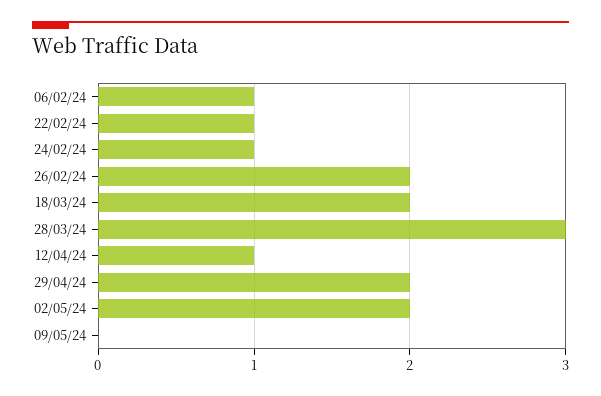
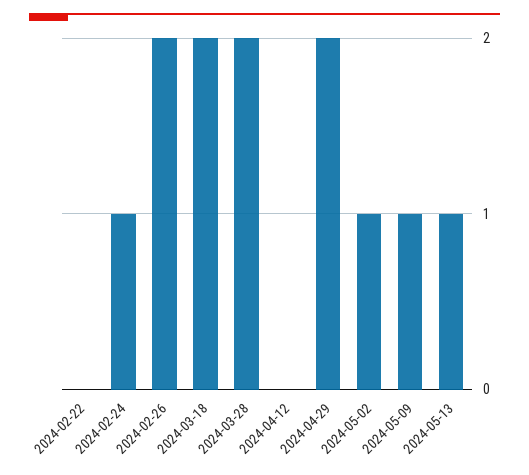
06/02/24: 1 -> none
22/02/24: 1 -> 0
28/03/24: 3 -> 2
12/04/24: 1 -> 0
02/05/24: 2 -> 1
09/05/24: 0 -> 1
2024-05-13: none -> 1

